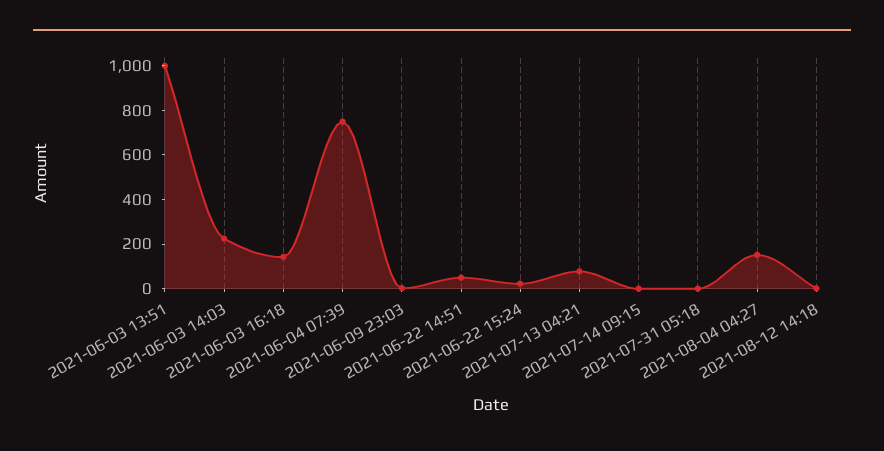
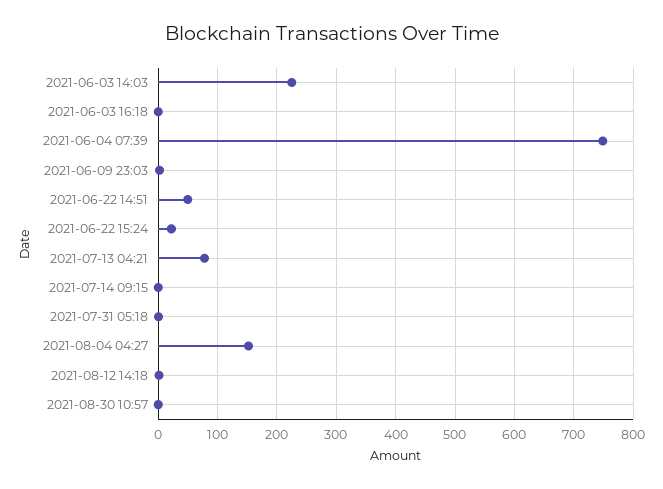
2021-06-03 13:51: 1000 -> none
2021-06-03 16:18: 150 -> 0
2021-08-30 10:57: none -> 0

